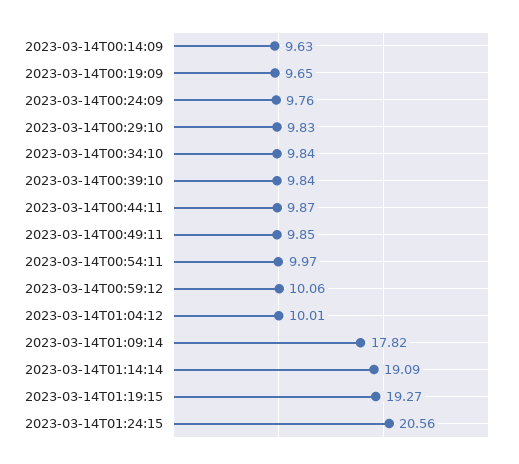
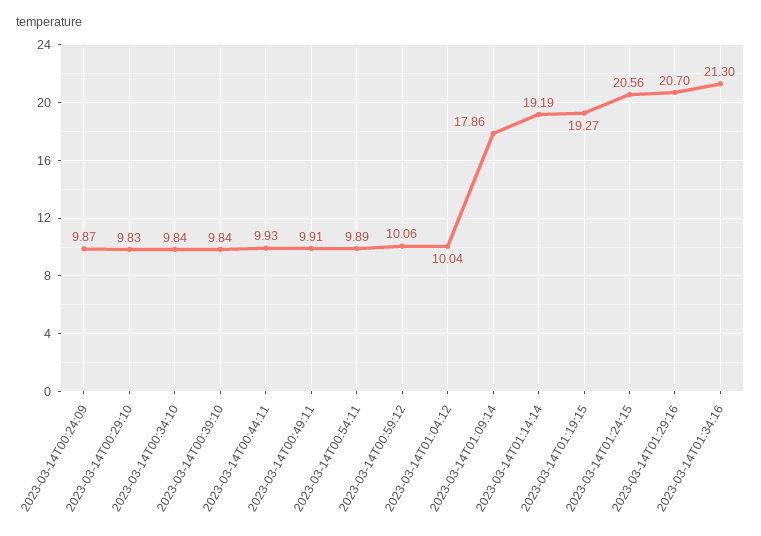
2023-03-14T00:14:09: 9.63 -> none
2023-03-14T00:19:09: 9.65 -> none
2023-03-14T00:24:09: 9.76 -> 9.87
2023-03-14T00:44:11: 9.87 -> 9.93
2023-03-14T00:49:11: 9.85 -> 9.91
2023-03-14T00:54:11: 9.97 -> 9.89
2023-03-14T01:04:12: 10.01 -> 10.04
2023-03-14T01:09:14: 17.82 -> 17.86
2023-03-14T01:14:14: 19.09 -> 19.19
2023-03-14T01:29:16: none -> 20.7
2023-03-14T01:34:16: none -> 21.3

